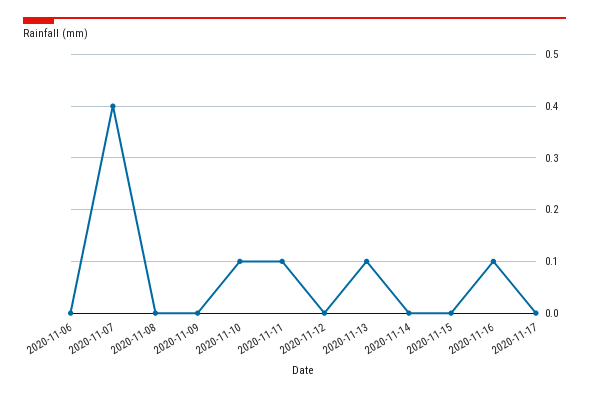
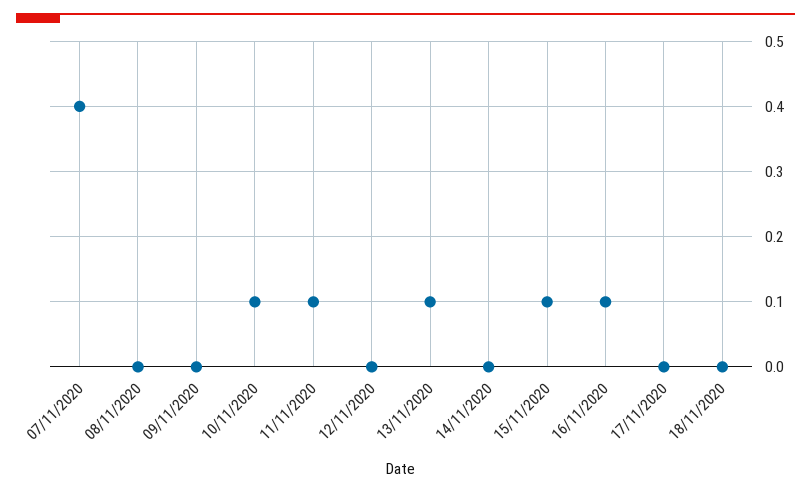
2020-11-06: 0 -> none
2020-11-15: 0 -> 0.1
18/11/2020: none -> 0

